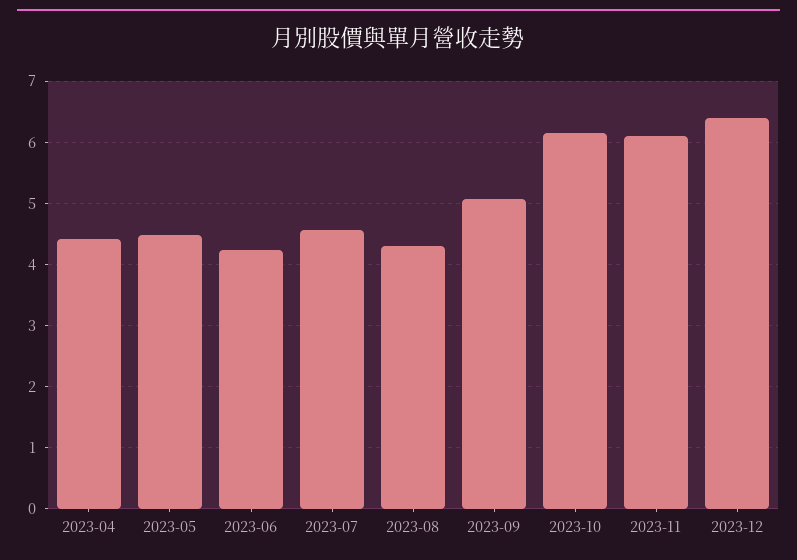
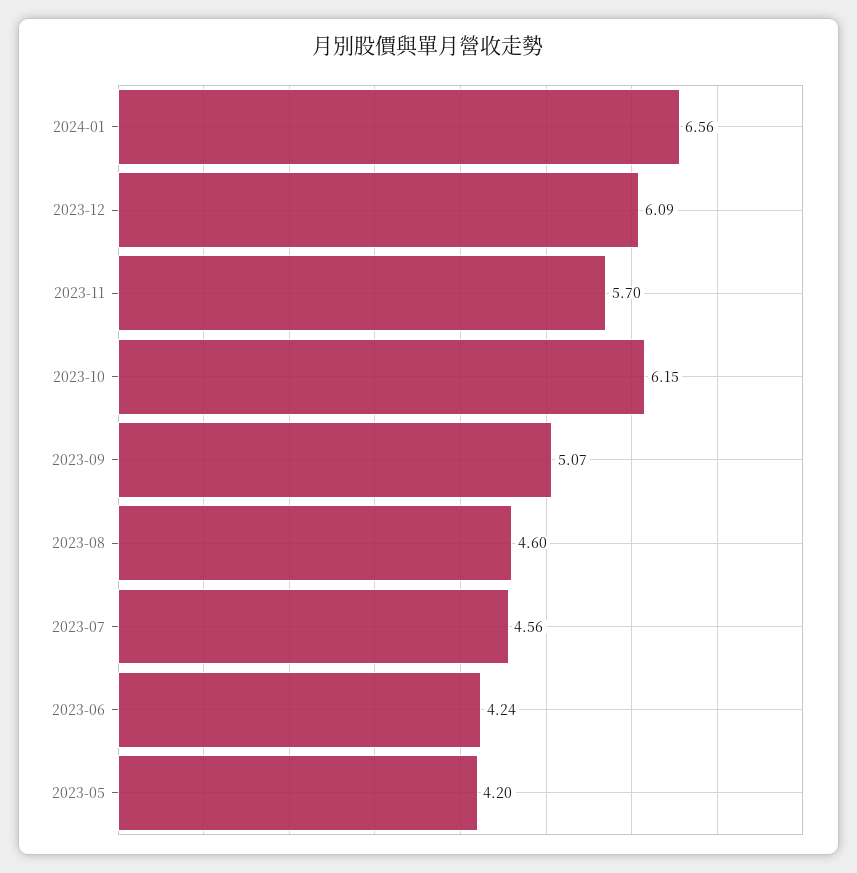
2023-04: 4.4 -> none
2023-05: 4.5 -> 4.2
2023-08: 4.3 -> 4.6
2023-11: 6.1 -> 5.7
2023-12: 6.4 -> 6.09
2024-01: none -> 6.56

